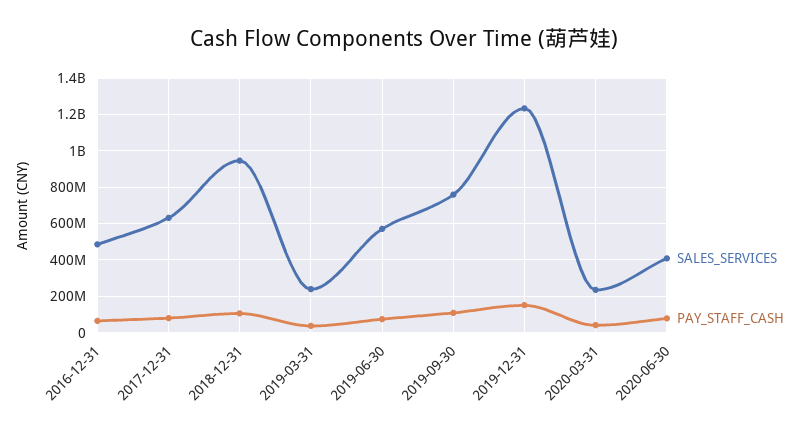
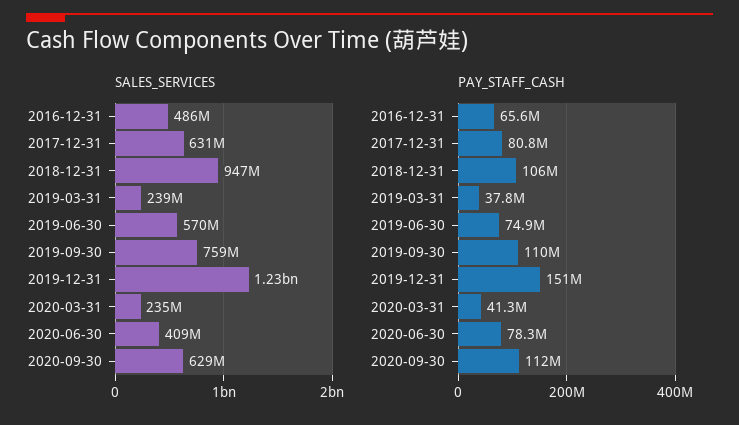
SALES_SERVICES, 2020-09-30: none -> 629000000
PAY_STAFF_CASH, 2020-09-30: none -> 112000000

